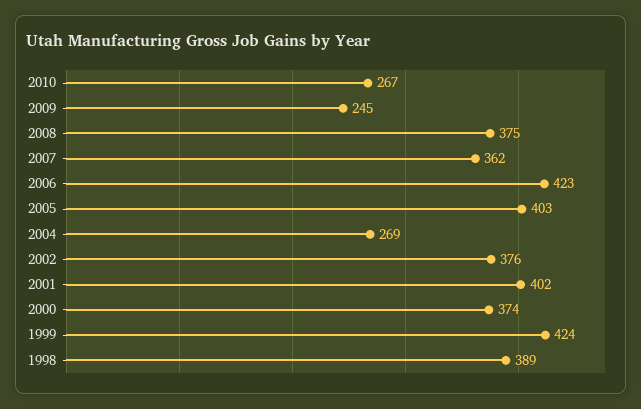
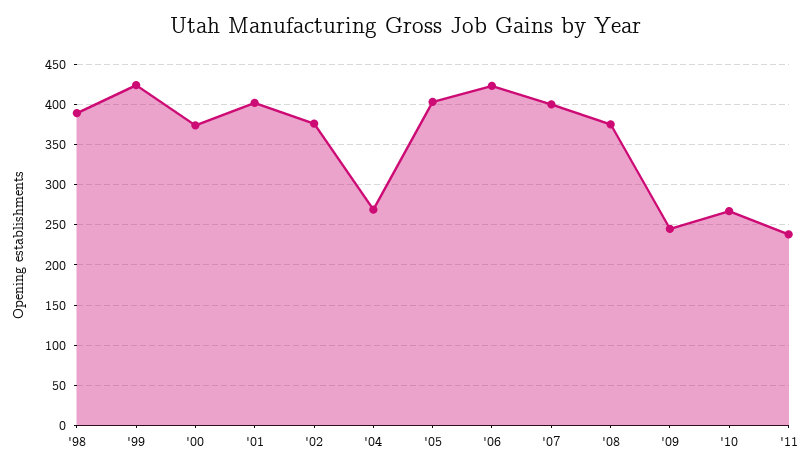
2007: 362 -> 400
'11: none -> 240

